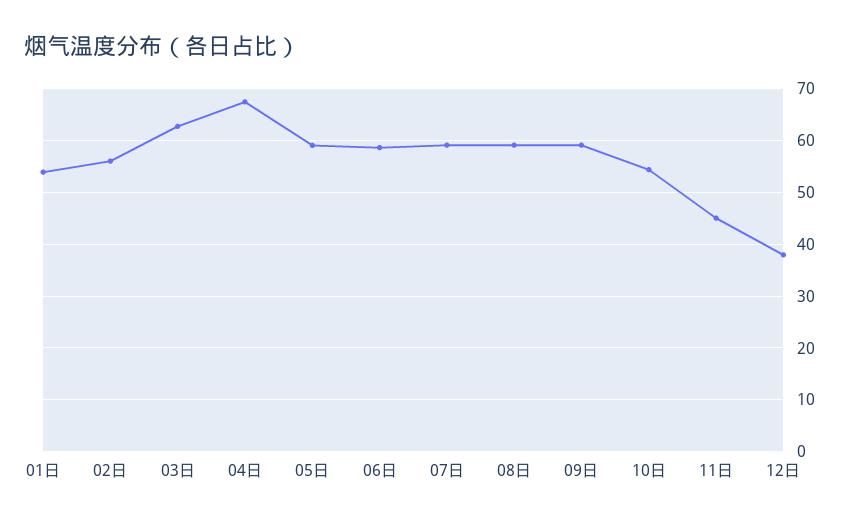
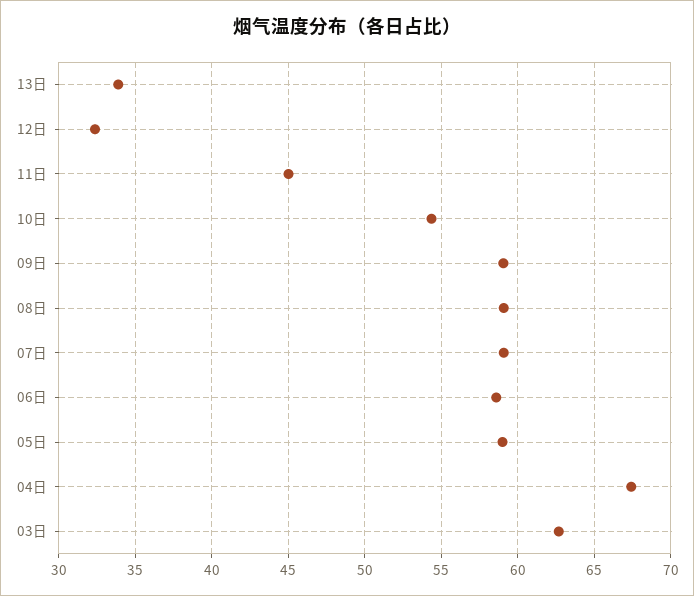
01日: 54 -> none
02日: 56 -> none
12日: 38 -> 32.5
13日: none -> 34

